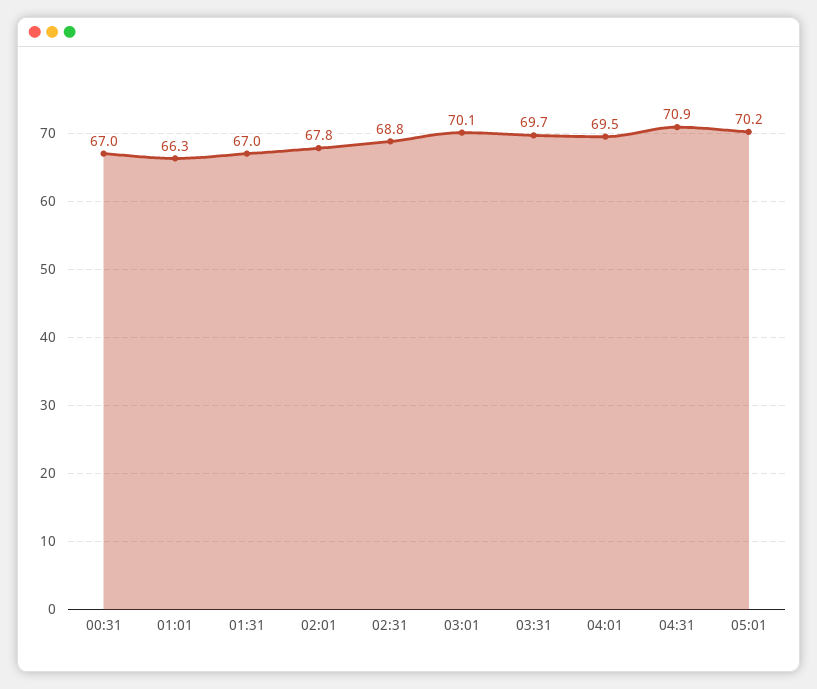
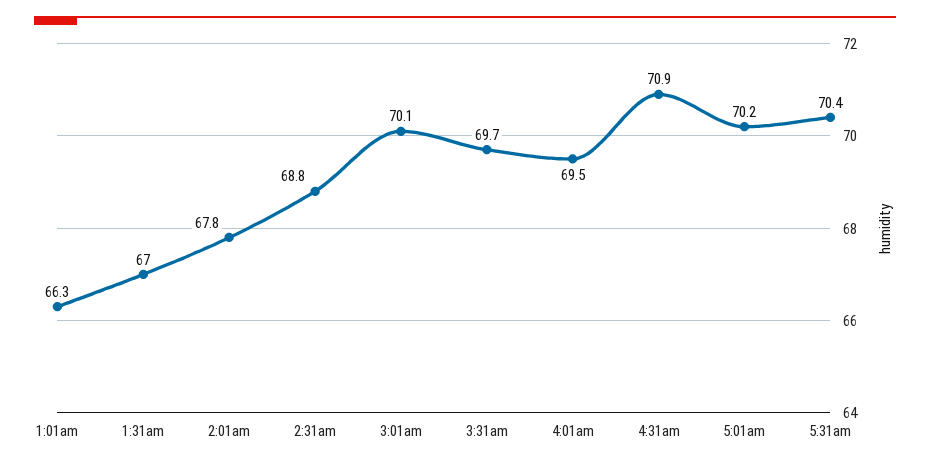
00:31: 67 -> none
5:31am: none -> 70.4

